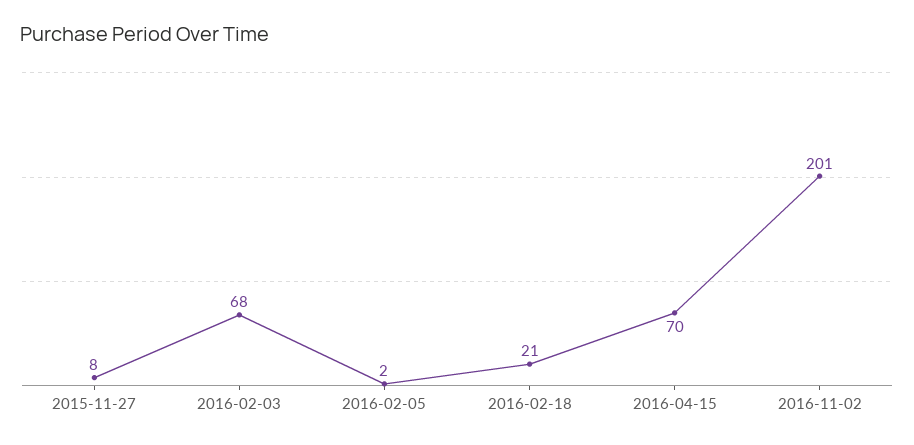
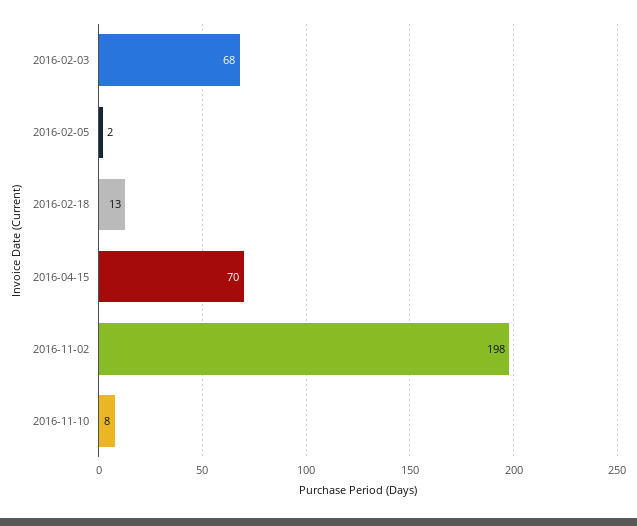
2015-11-27: 8 -> none
2016-02-18: 21 -> 13
2016-11-02: 201 -> 198
2016-11-10: none -> 8

